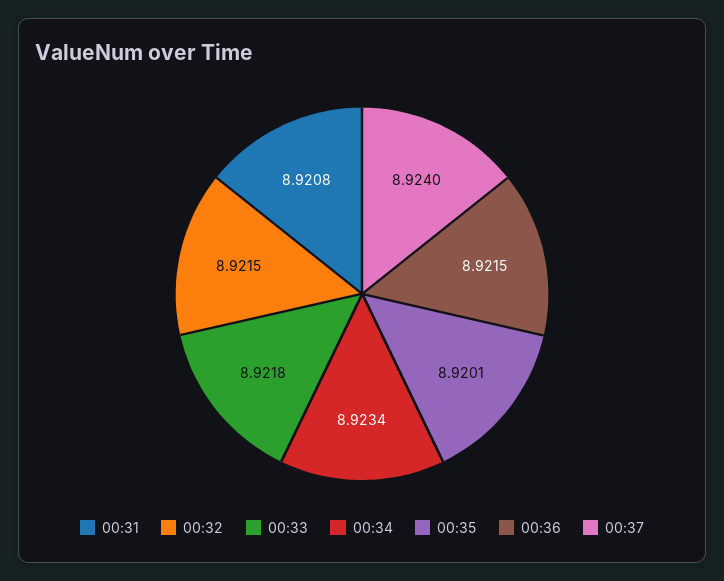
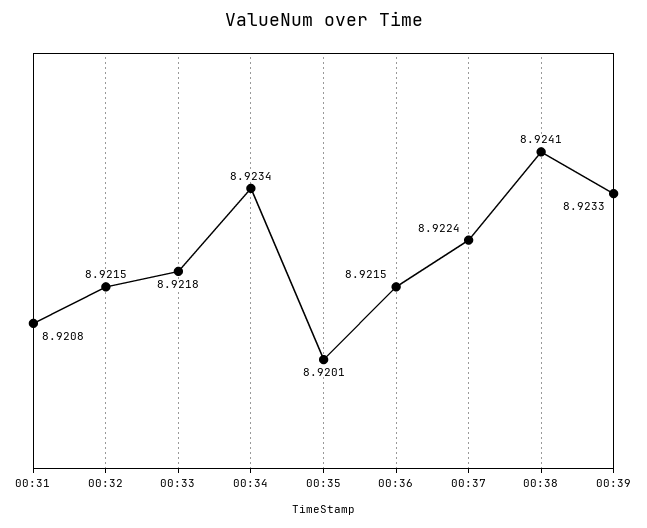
00:37: 8.924 -> 8.9224
00:38: none -> 8.9241
00:39: none -> 8.9233

